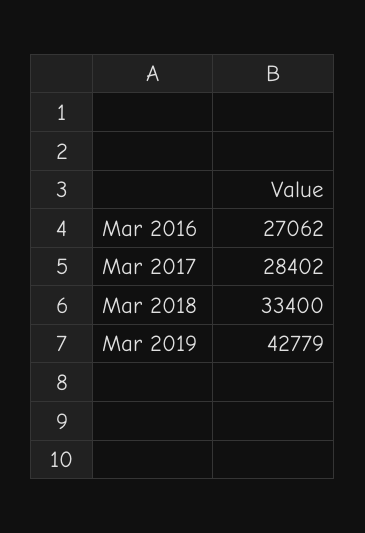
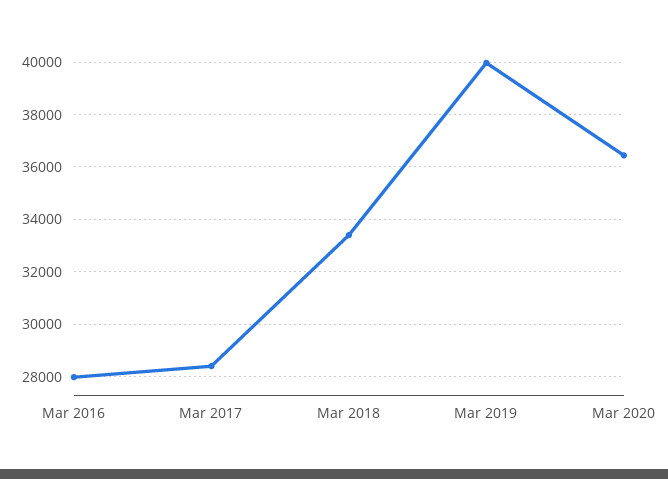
Mar 2016: 27062 -> 28000
Mar 2019: 42779 -> 40000
Mar 2020: none -> 36500

